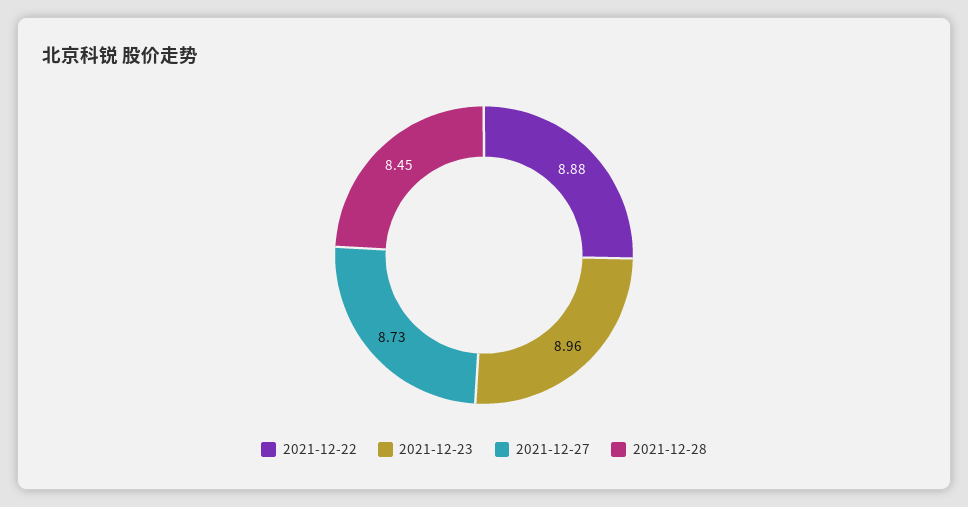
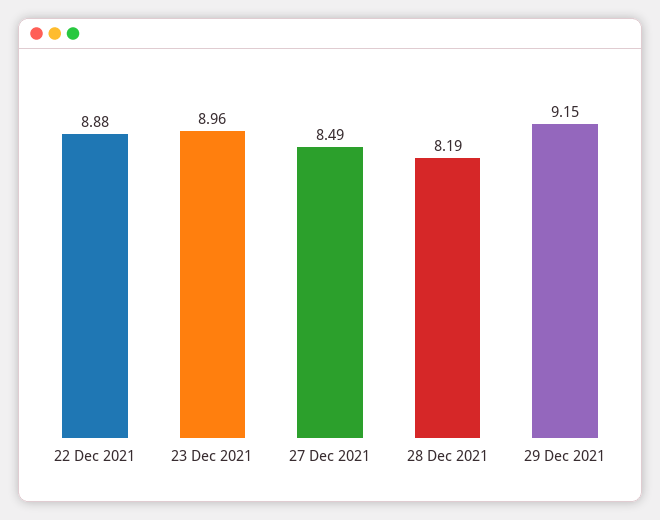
2021-12-27: 8.73 -> 8.49
2021-12-28: 8.45 -> 8.19
29 Dec 2021: none -> 9.15

